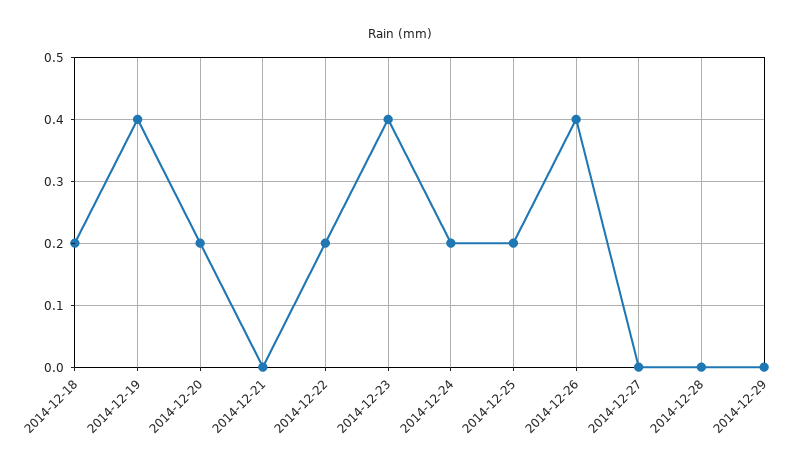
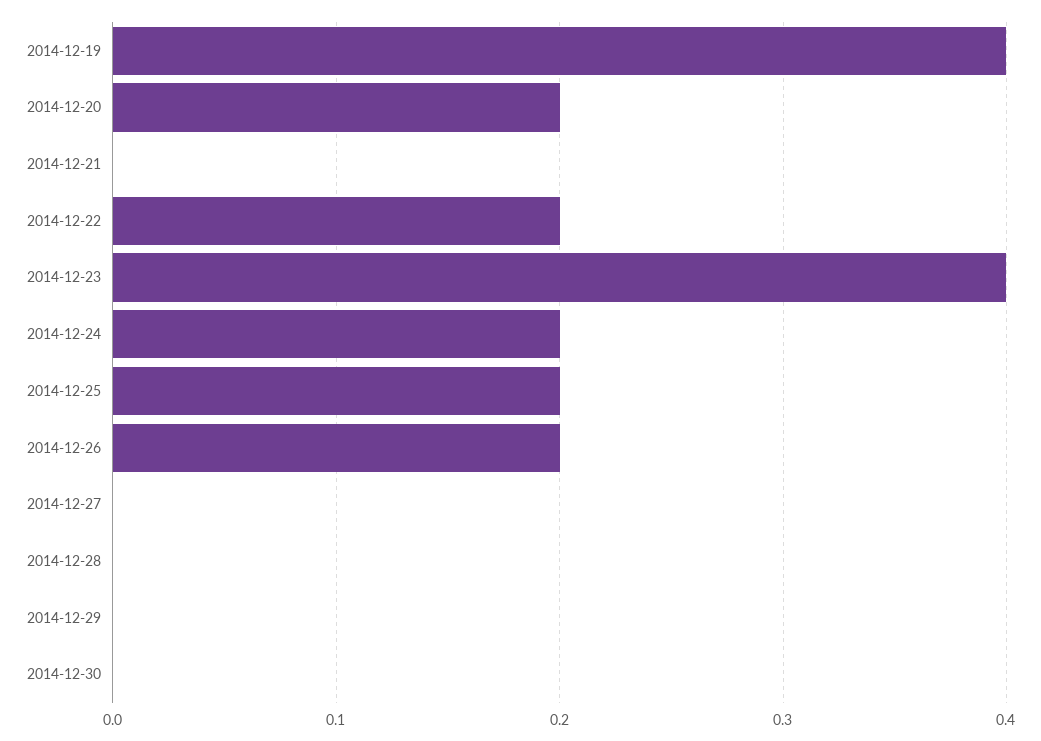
2014-12-18: 0.2 -> none
2014-12-26: 0.4 -> 0.2
2014-12-30: none -> 0

